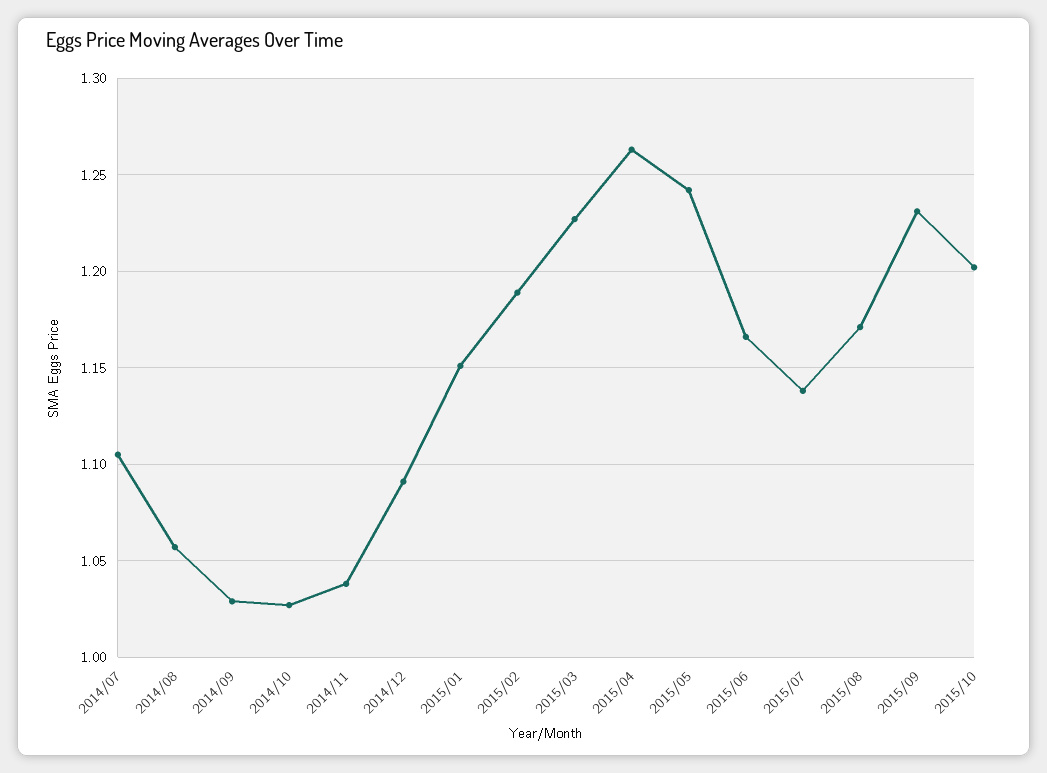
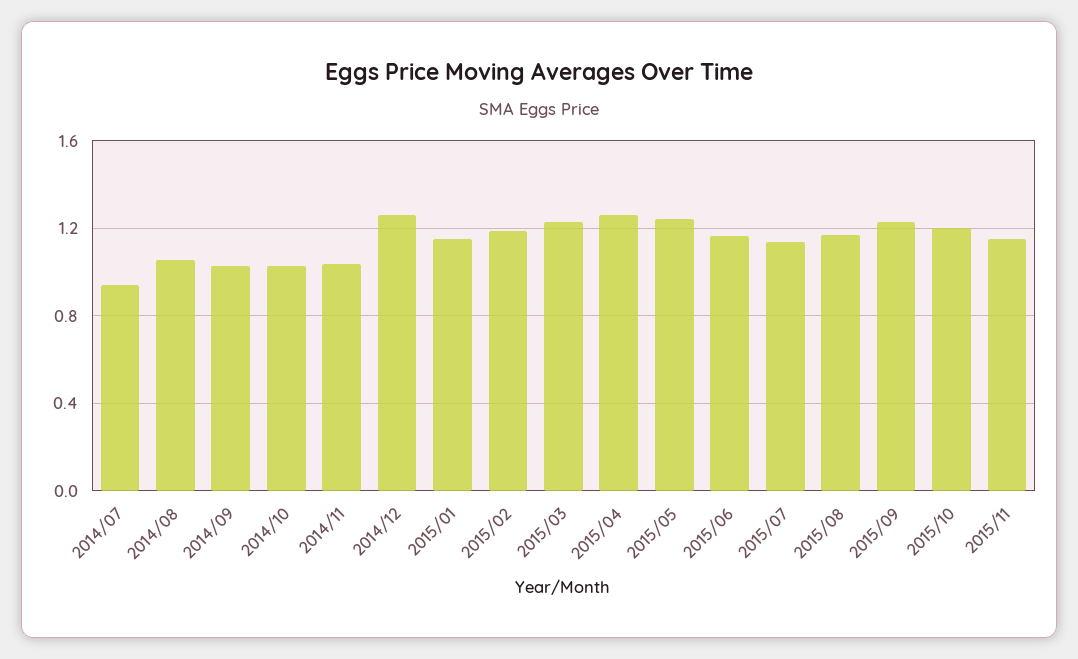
2014/07: 1.105 -> 0.95
2014/12: 1.09 -> 1.25
2015/11: none -> 1.15

